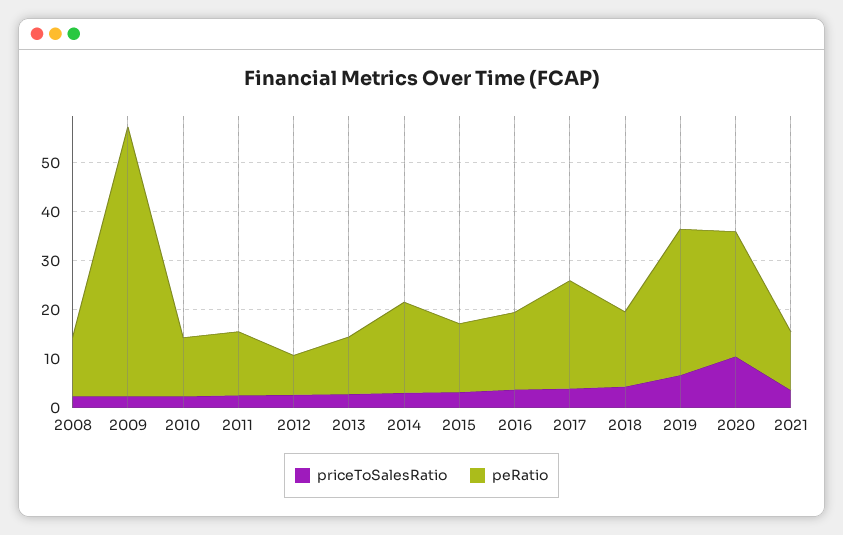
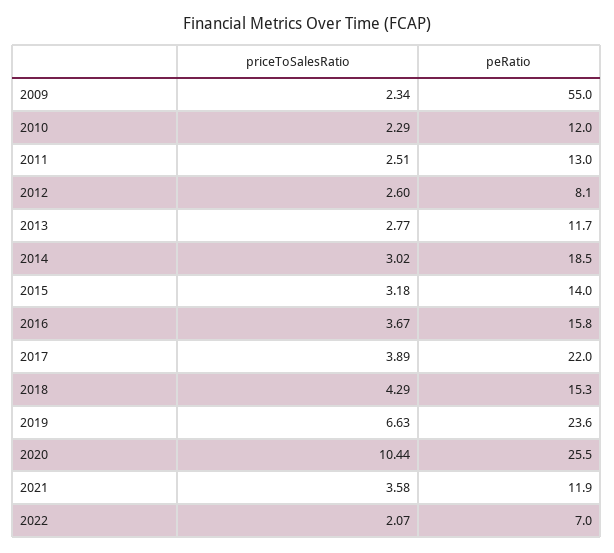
priceToSalesRatio, 2008: 2 -> none
peRatio, 2008: 12 -> none
peRatio, 2019: 30 -> 23.6
priceToSalesRatio, 2022: none -> 2.07
peRatio, 2022: none -> 7

